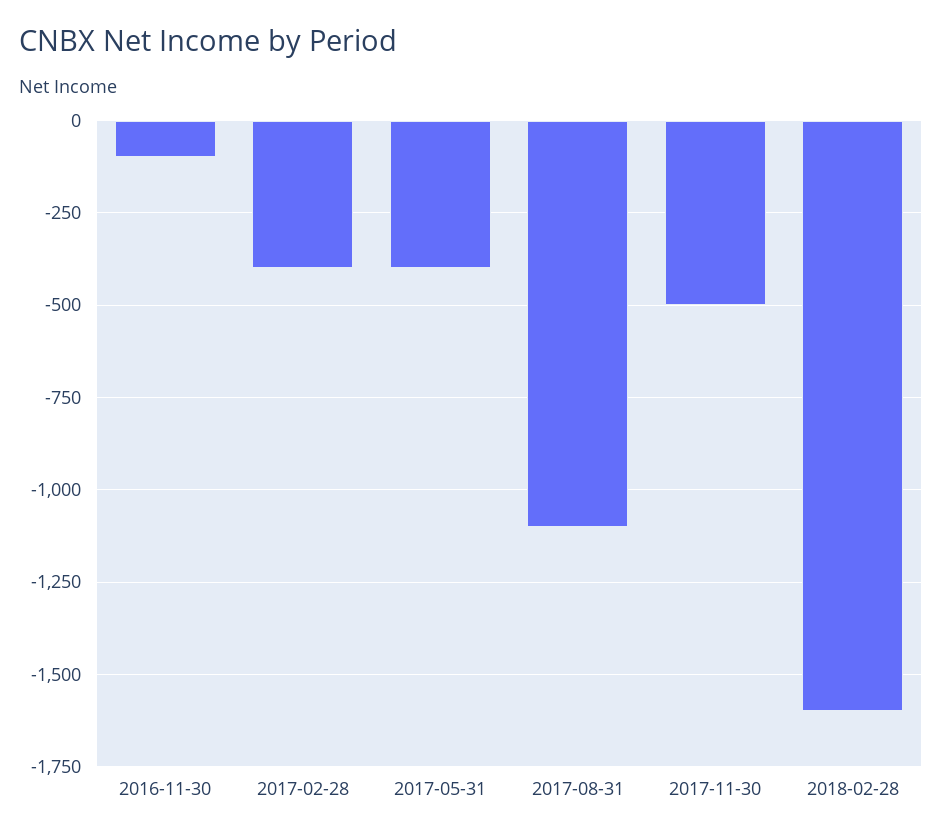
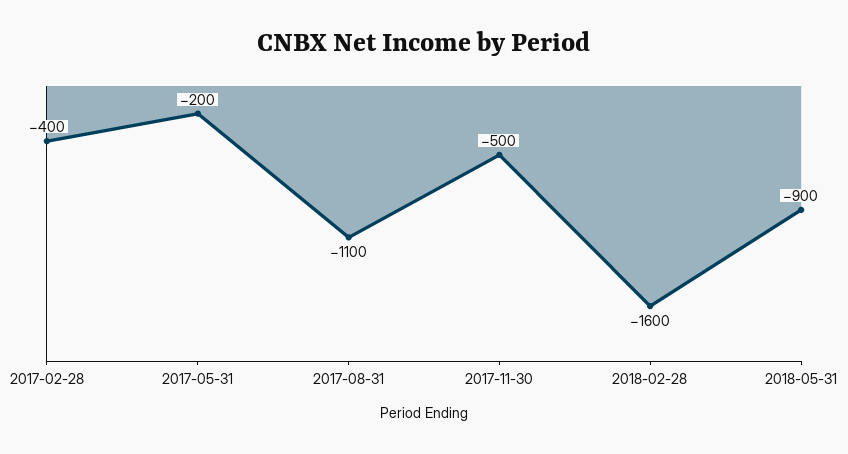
2016-11-30: -100 -> none
2017-05-31: -400 -> -200
2018-05-31: none -> -900

